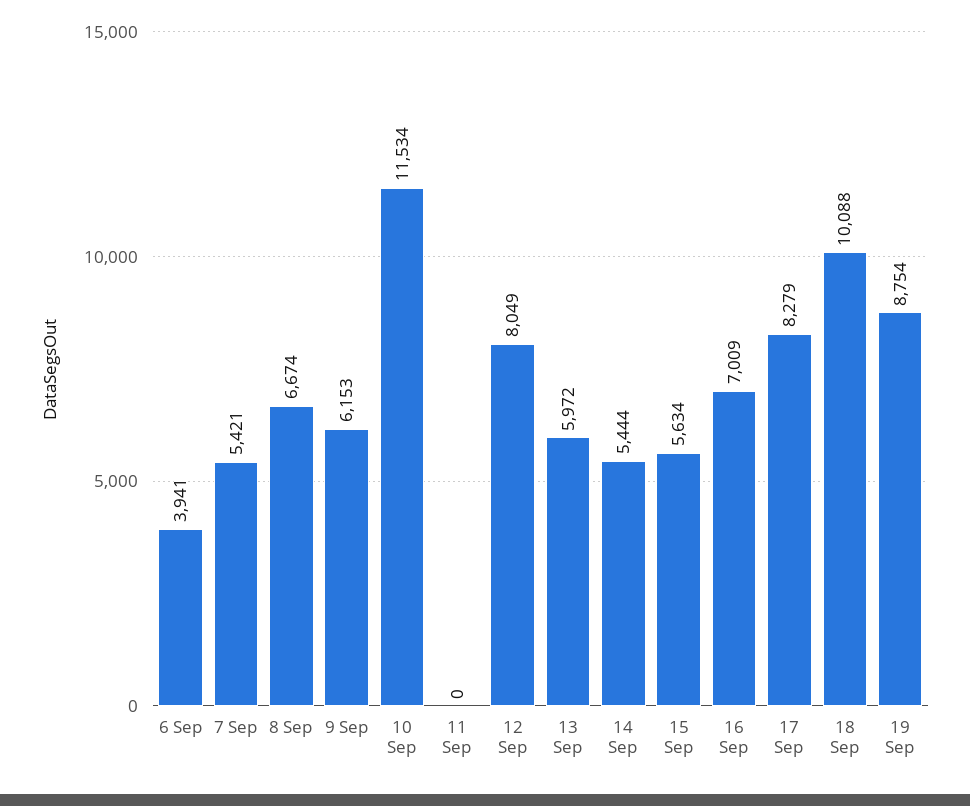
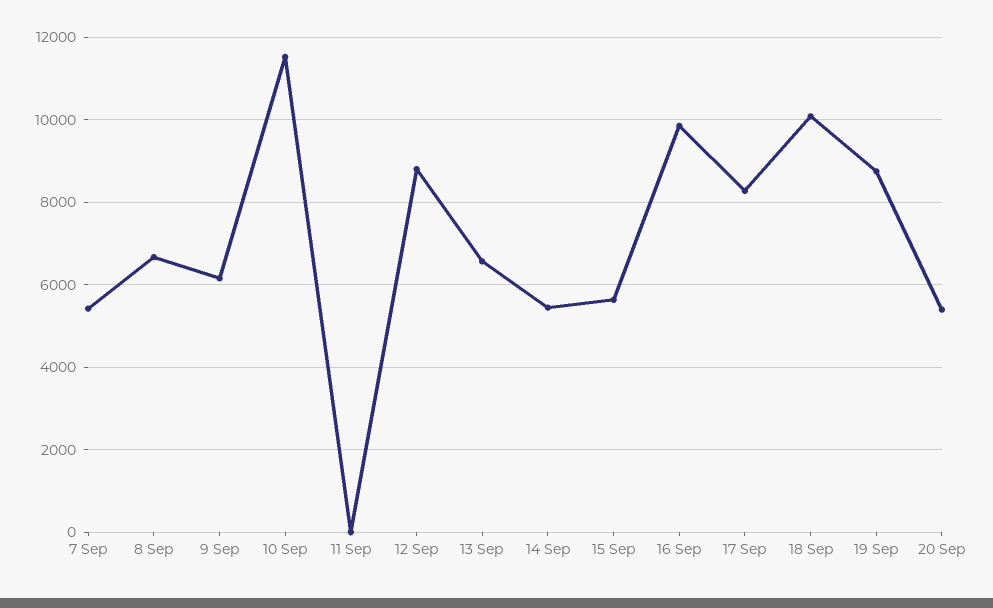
6 Sep: 3941 -> none
12 Sep: 8049 -> 8800
13 Sep: 5972 -> 6600
16 Sep: 7009 -> 9800
20 Sep: none -> 5400

